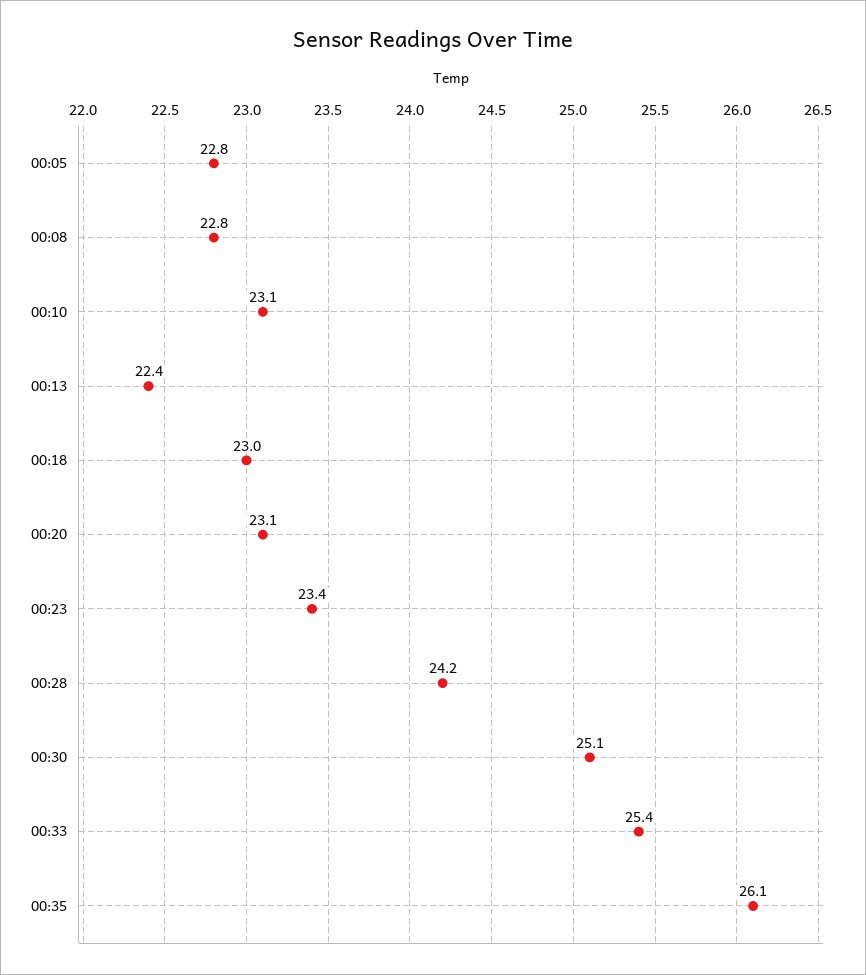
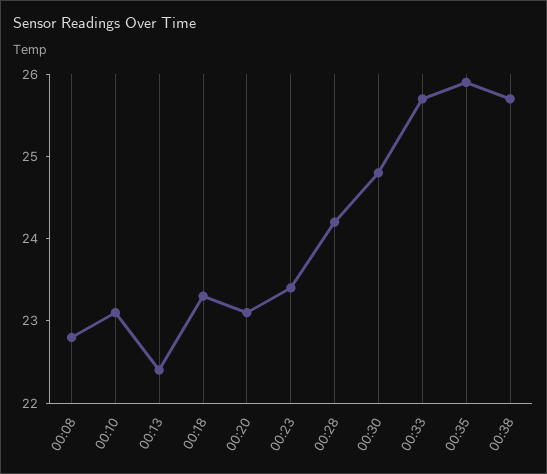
00:05: 22.8 -> none
00:18: 23 -> 23.3
00:30: 25.1 -> 24.8
00:33: 25.4 -> 25.7
00:35: 26.1 -> 25.9
00:38: none -> 25.7

